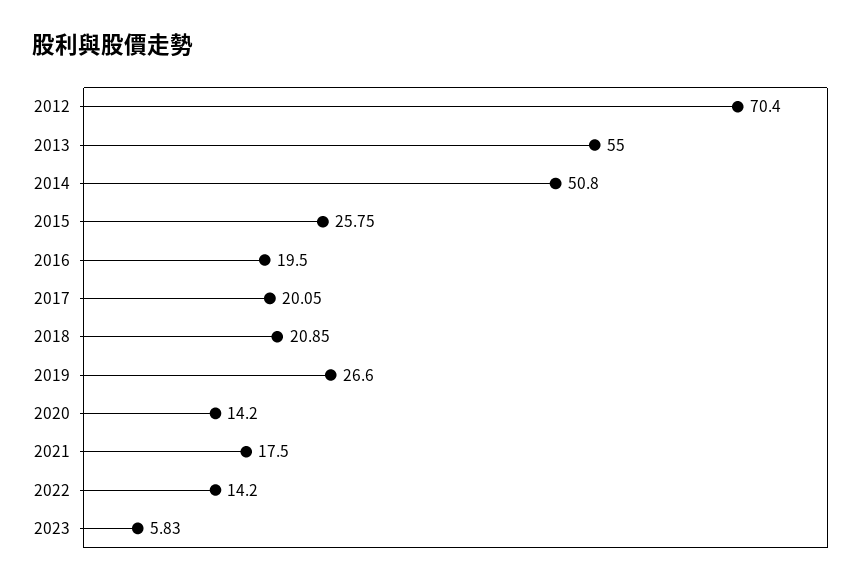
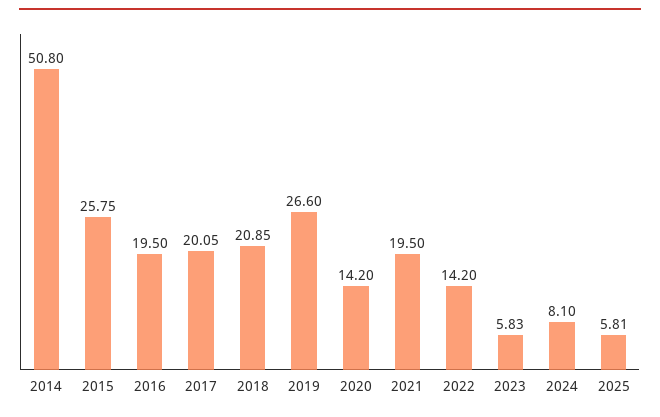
2012: 70.4 -> none
2013: 55 -> none
2021: 17.5 -> 19.5
2024: none -> 8.1
2025: none -> 5.81

